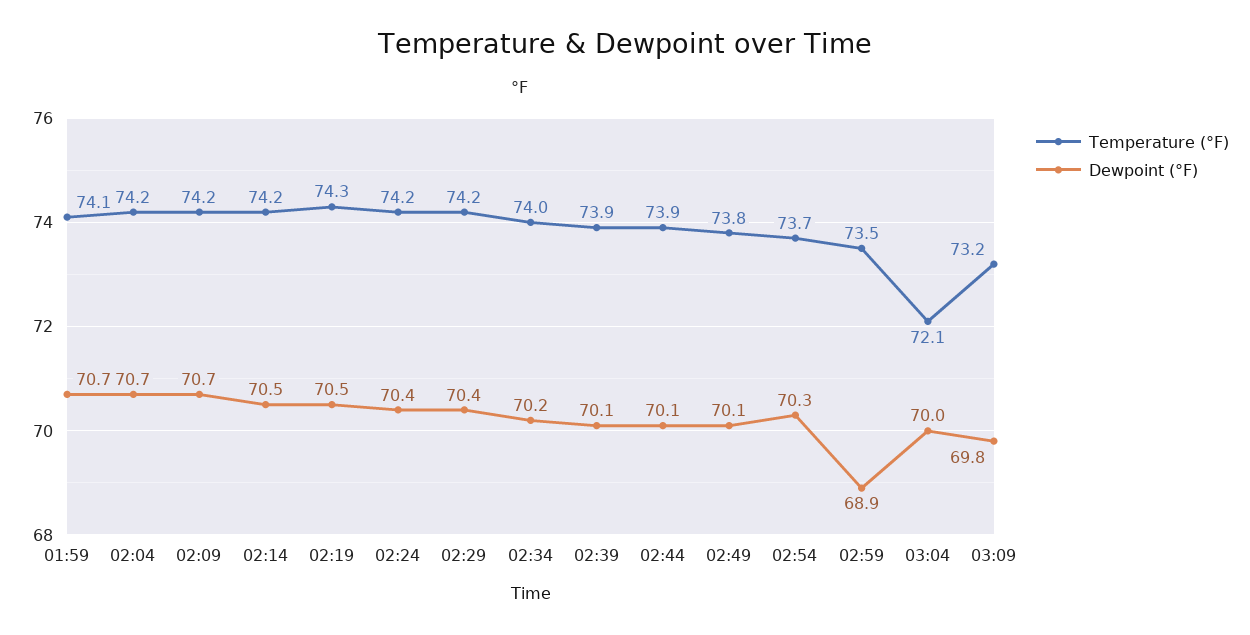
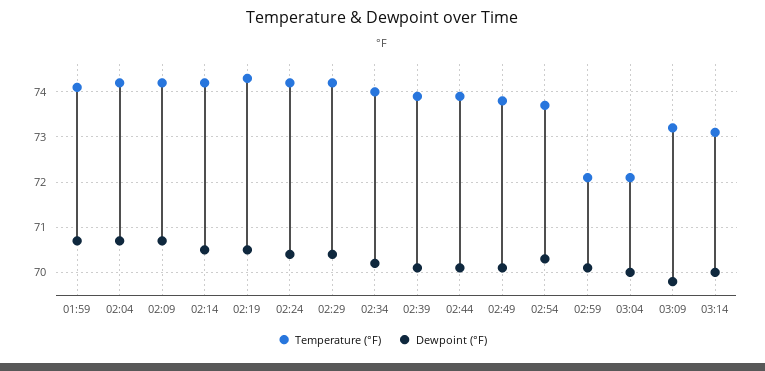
Temperature (°F), 02:59: 73.5 -> 72
Dewpoint (°F), 02:59: 68.9 -> 70
Temperature (°F), 03:14: none -> 73
Dewpoint (°F), 03:14: none -> 70

